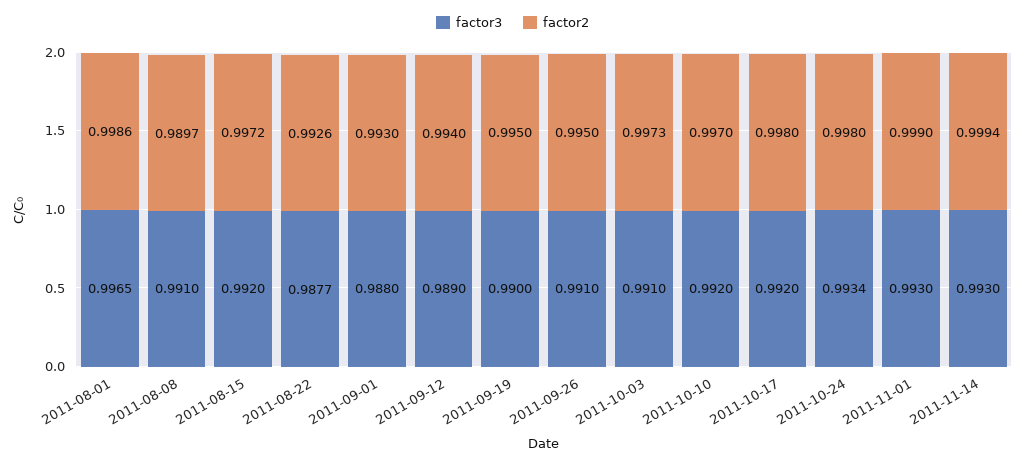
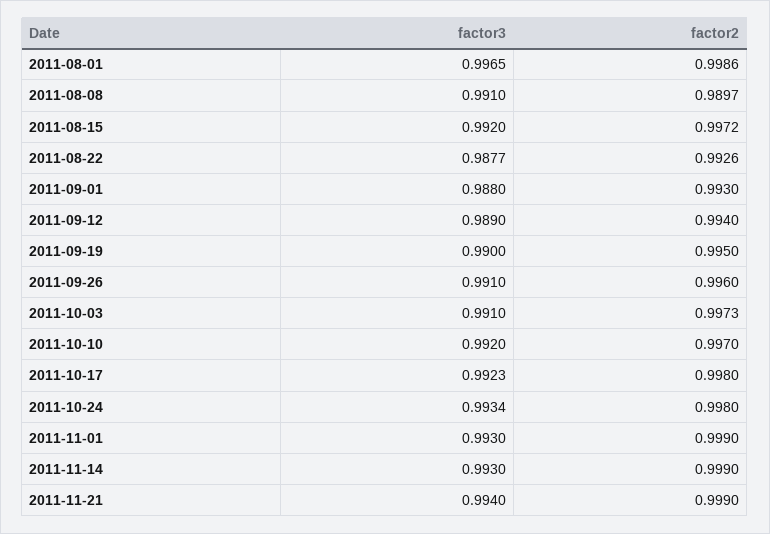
factor2, 2011-09-26: 0.995 -> 0.996
factor3, 2011-10-17: 0.992 -> 0.9923
factor2, 2011-11-14: 0.9994 -> 0.999
factor3, 2011-11-21: none -> 0.994
factor2, 2011-11-21: none -> 0.999

